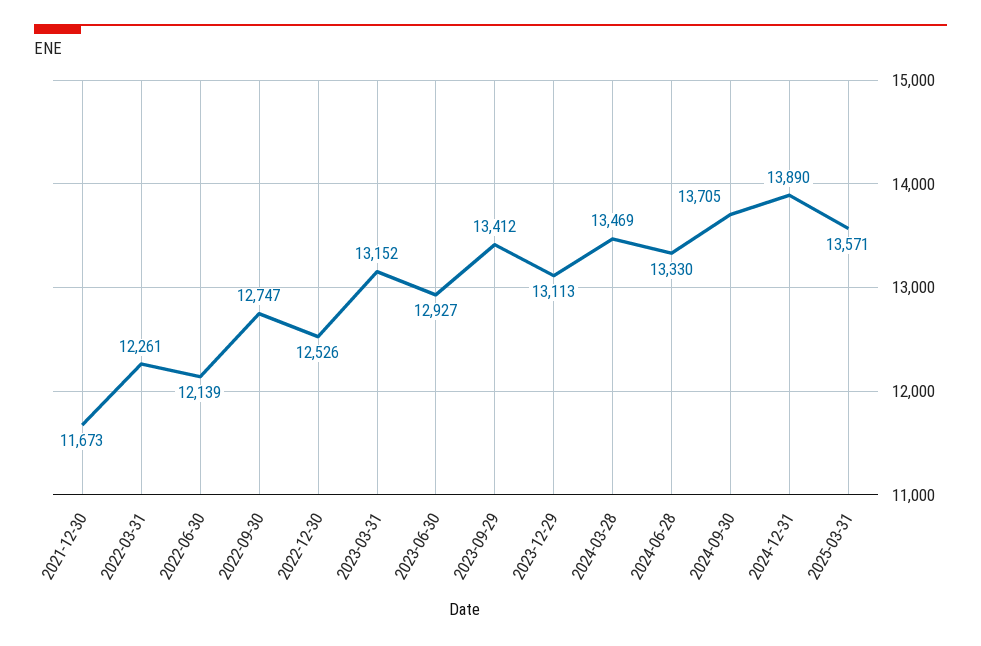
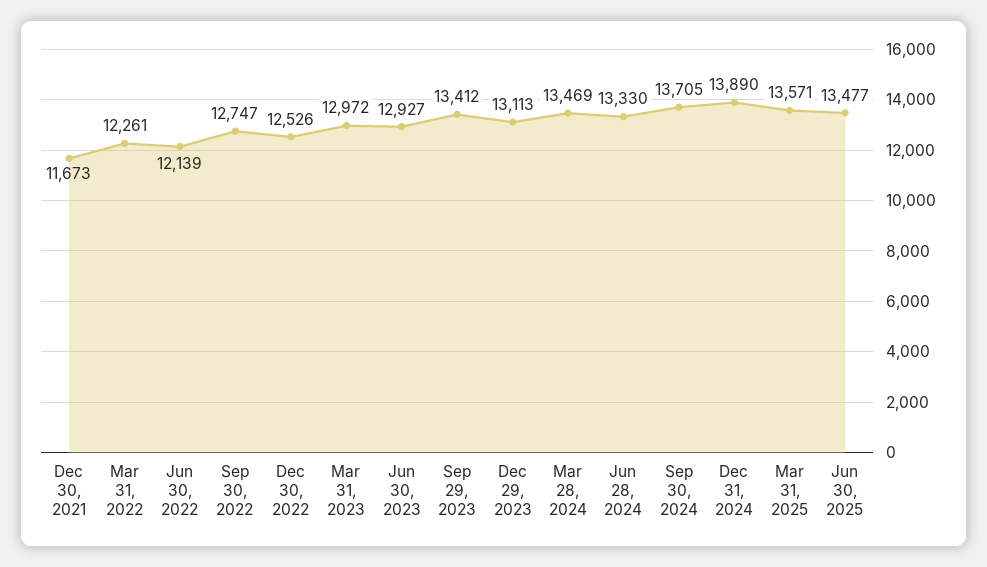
2023-03-31: 13152 -> 12972
Jun 30, 2025: none -> 13477

